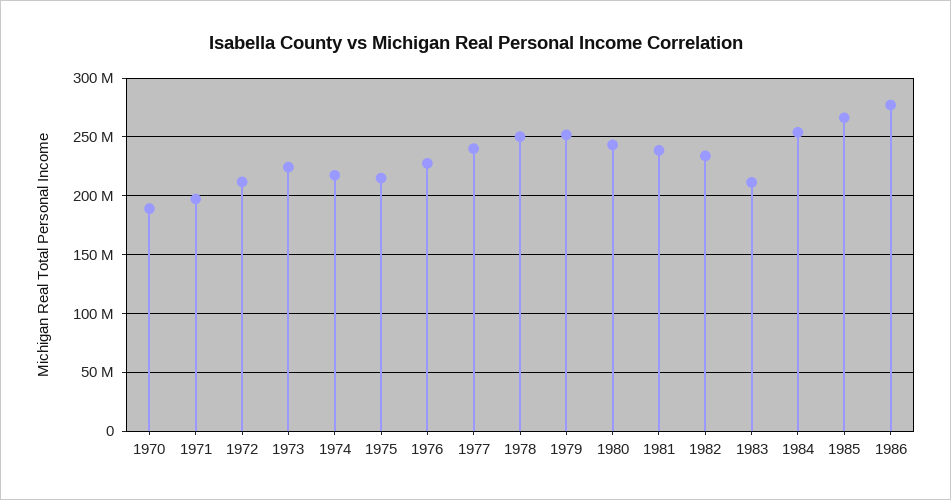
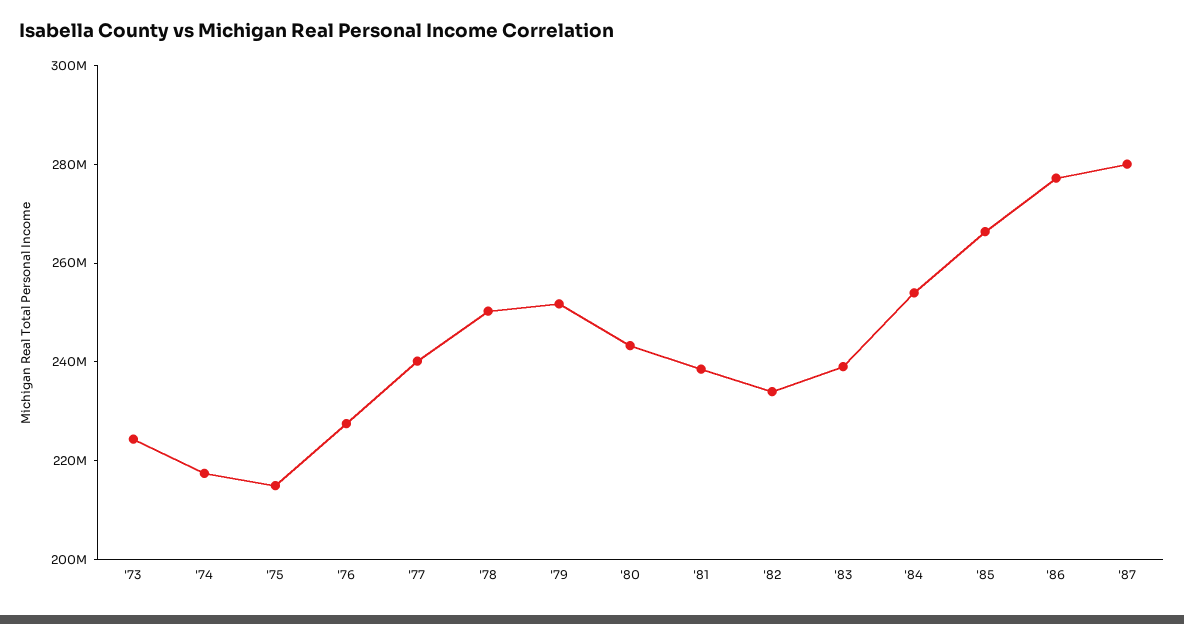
1970: 190000000 -> none
1971: 200000000 -> none
1972: 210000000 -> none
1983: 210000000 -> 240000000
'87: none -> 280000000

